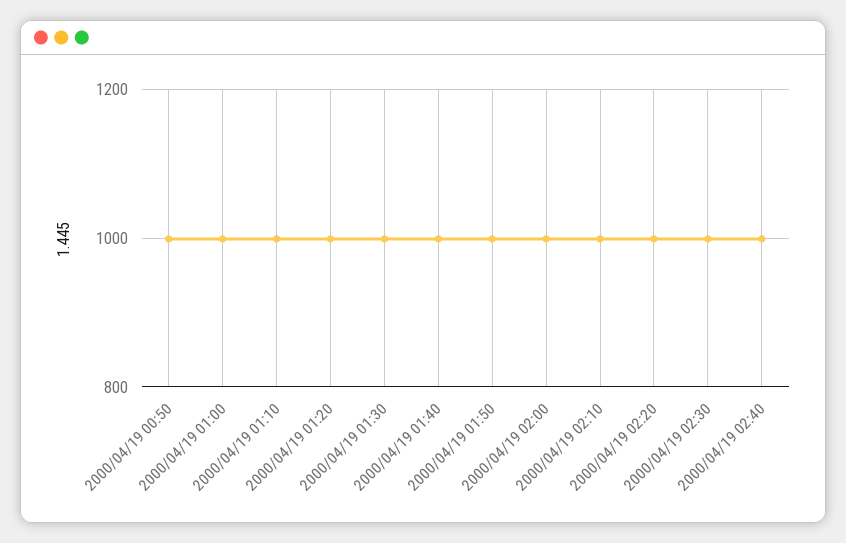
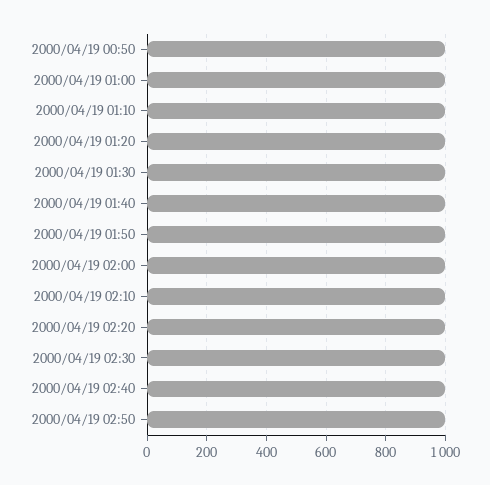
2000/04/19 02:50: none -> 1000

